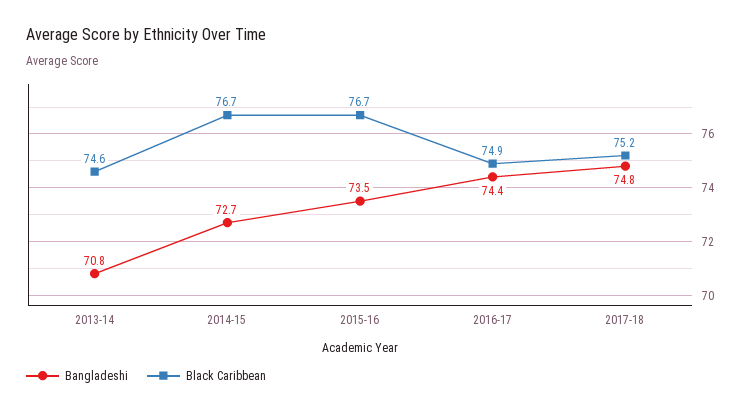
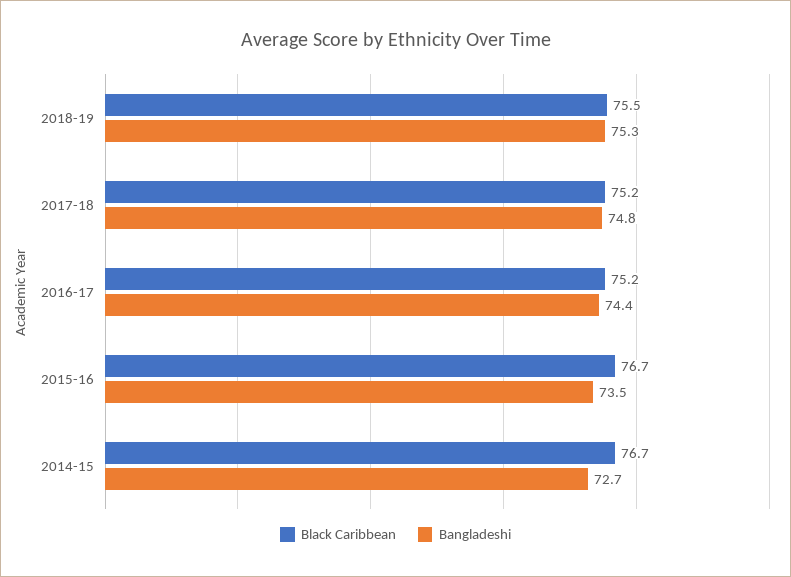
Bangladeshi, 2013-14: 70.8 -> none
Black Caribbean, 2013-14: 74.6 -> none
Black Caribbean, 2016-17: 74.9 -> 75.2
Black Caribbean, 2018-19: none -> 75.5
Bangladeshi, 2018-19: none -> 75.3

